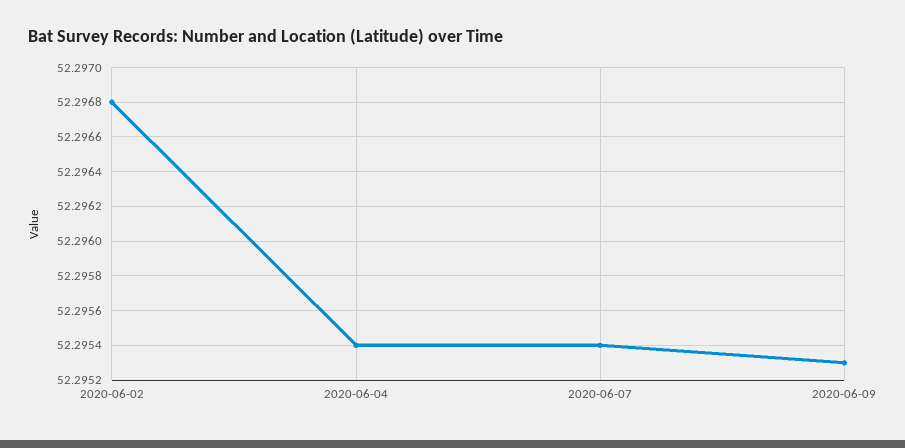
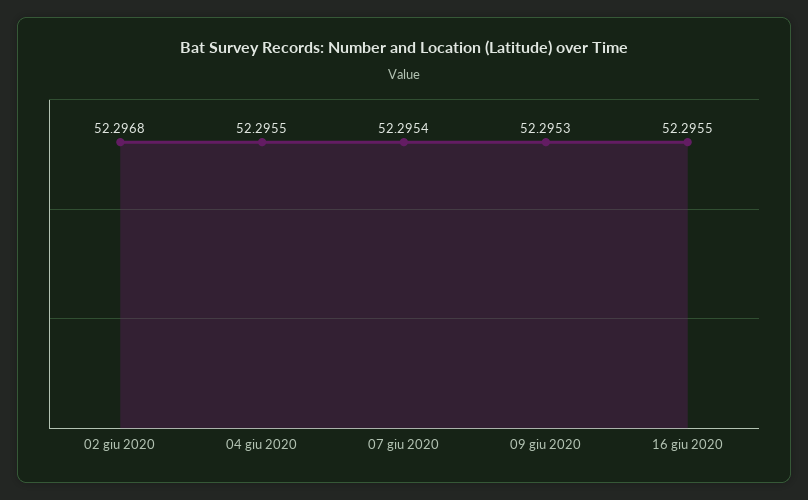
2020-06-04: 52.2954 -> 52.2955
16 giu 2020: none -> 52.2955

